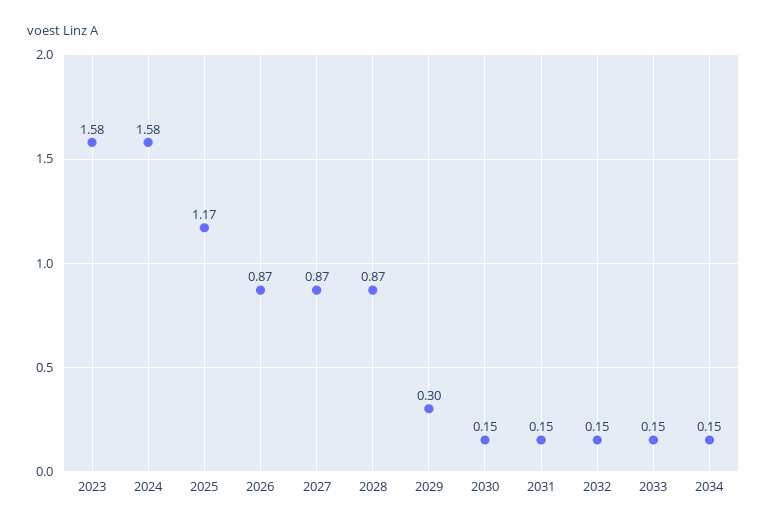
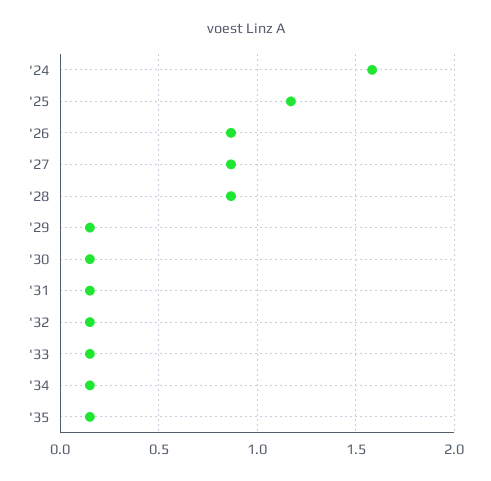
2023: 1.58 -> none
2029: 0.3 -> 0.15
'35: none -> 0.15

